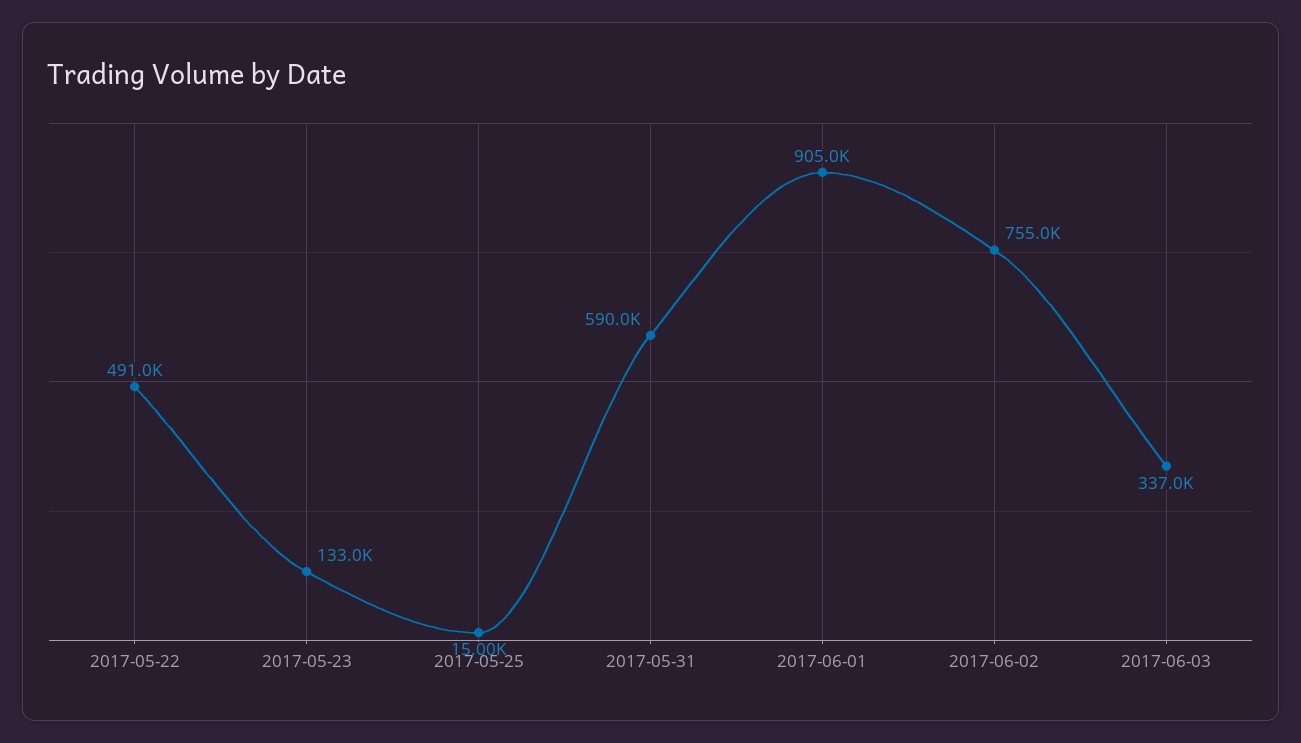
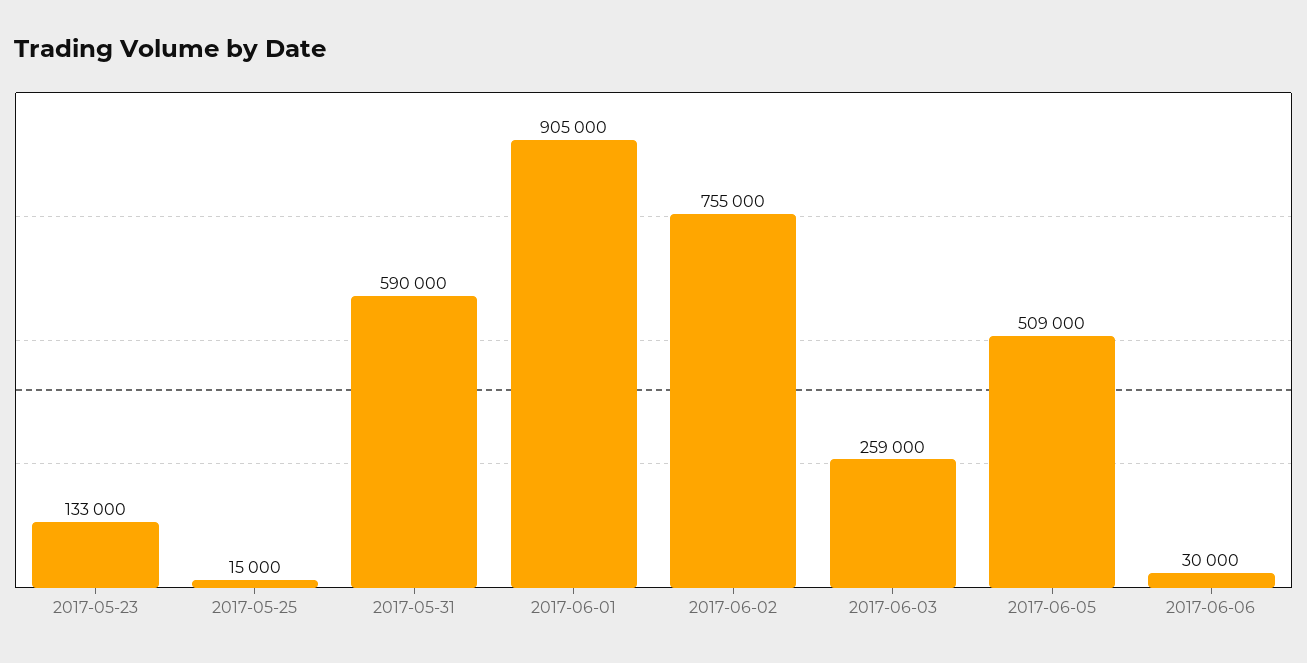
2017-05-22: 491000 -> none
2017-06-03: 337000 -> 259000
2017-06-05: none -> 509000
2017-06-06: none -> 30000

